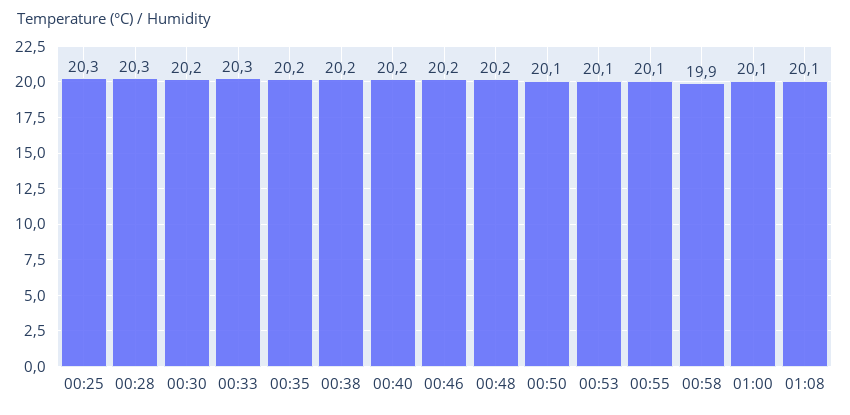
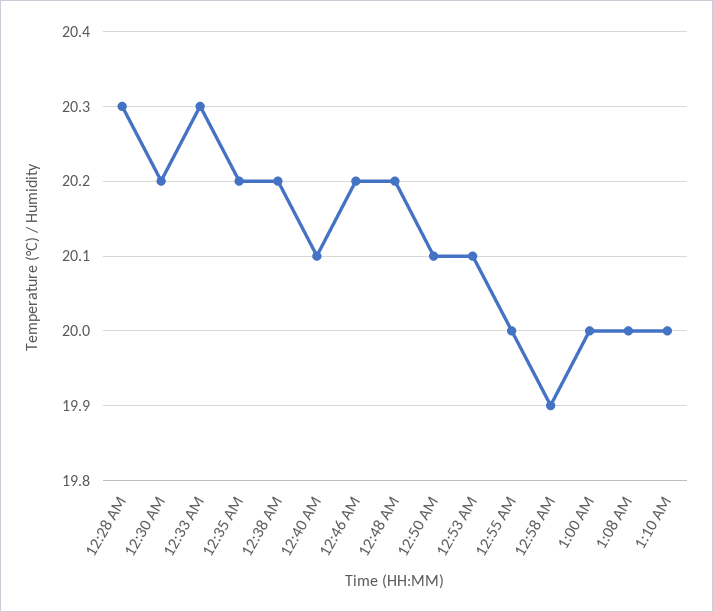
00:25: 20.3 -> none
00:40: 20.2 -> 20.1
00:55: 20.1 -> 20
01:00: 20.1 -> 20
01:08: 20.1 -> 20
1:10 AM: none -> 20

